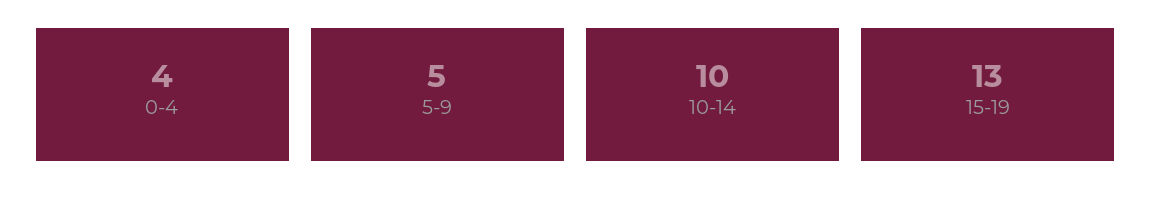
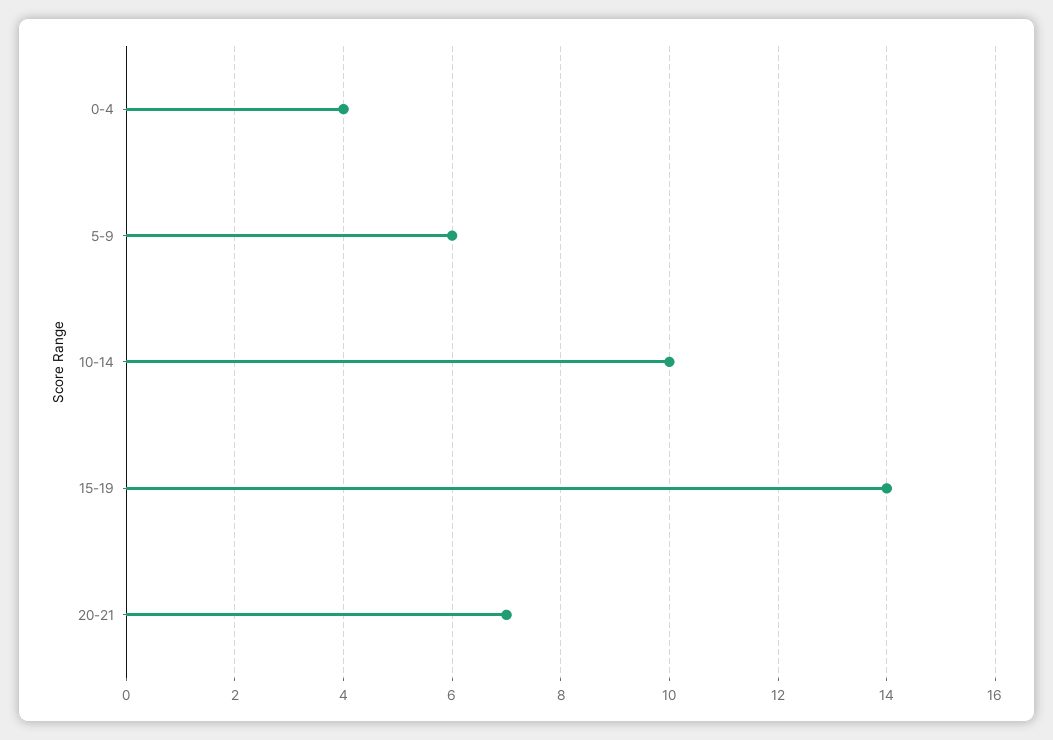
5-9: 5 -> 6
15-19: 13 -> 14
20-21: none -> 7

